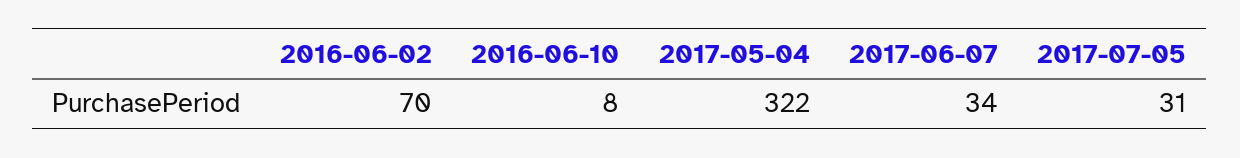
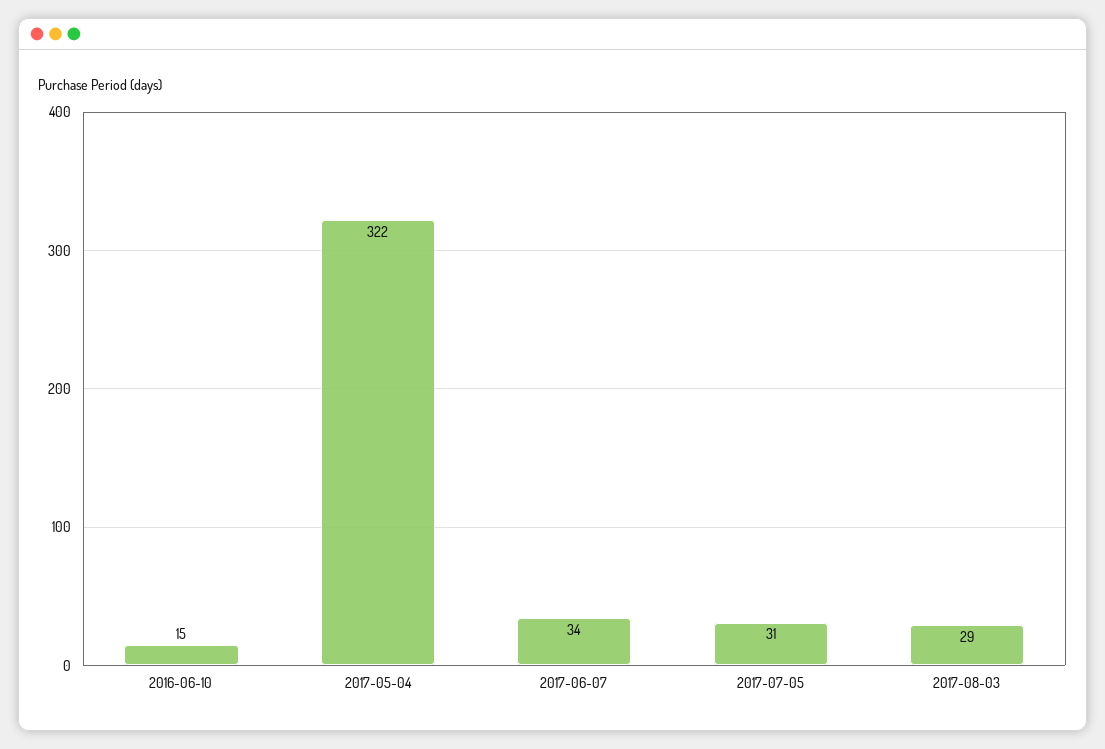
2016-06-02: 70 -> none
2016-06-10: 8 -> 15
2017-08-03: none -> 29

